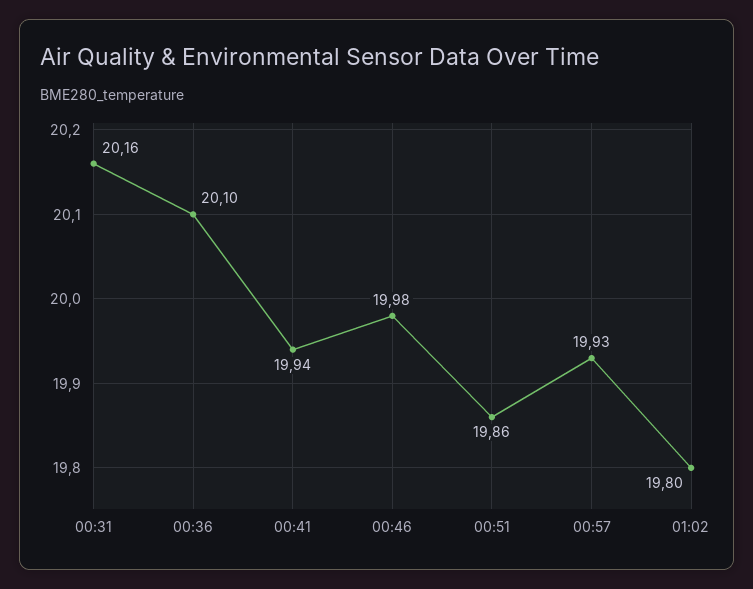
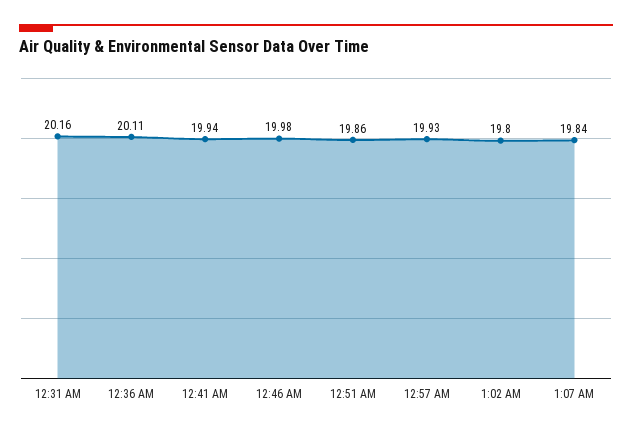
00:36: 20.1 -> 20.11
1:07 AM: none -> 19.84

